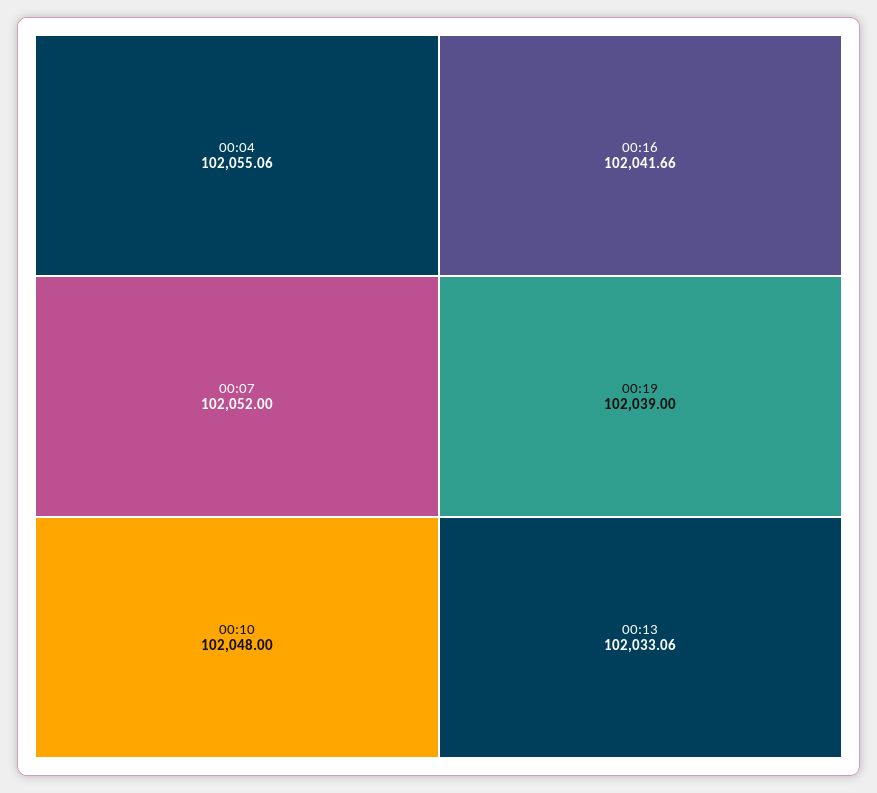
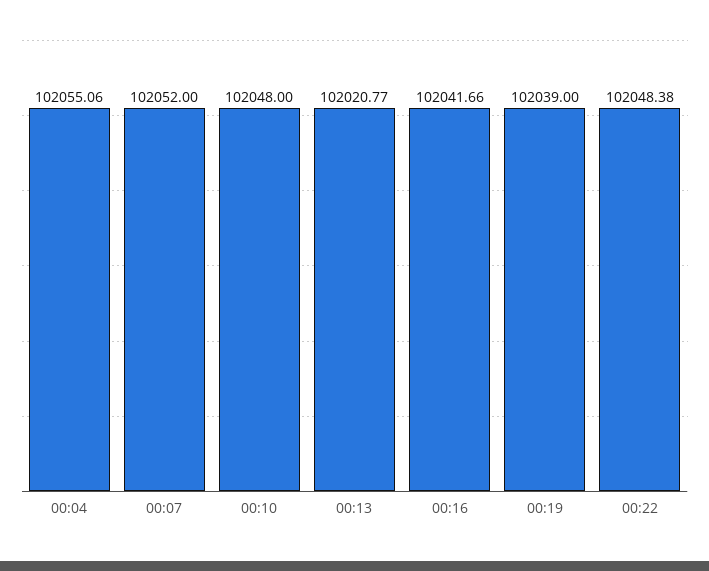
00:13: 102033.06 -> 102020.77
00:22: none -> 102048.38

